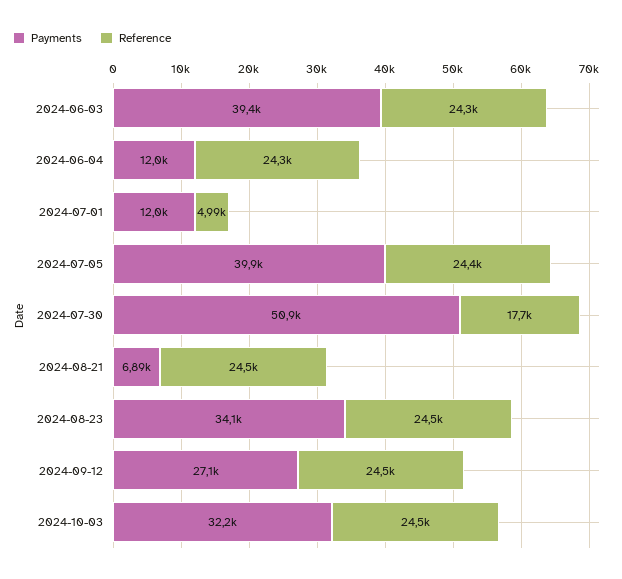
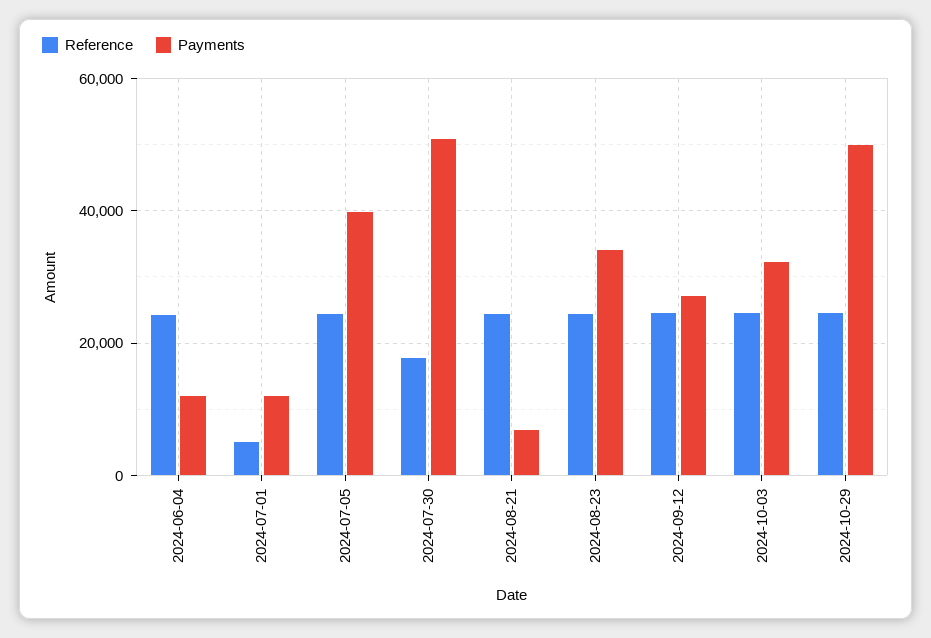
Payments, 2024-06-03: 39400 -> none
Reference, 2024-06-03: 24300 -> none
Reference, 2024-10-29: none -> 24000
Payments, 2024-10-29: none -> 50000

